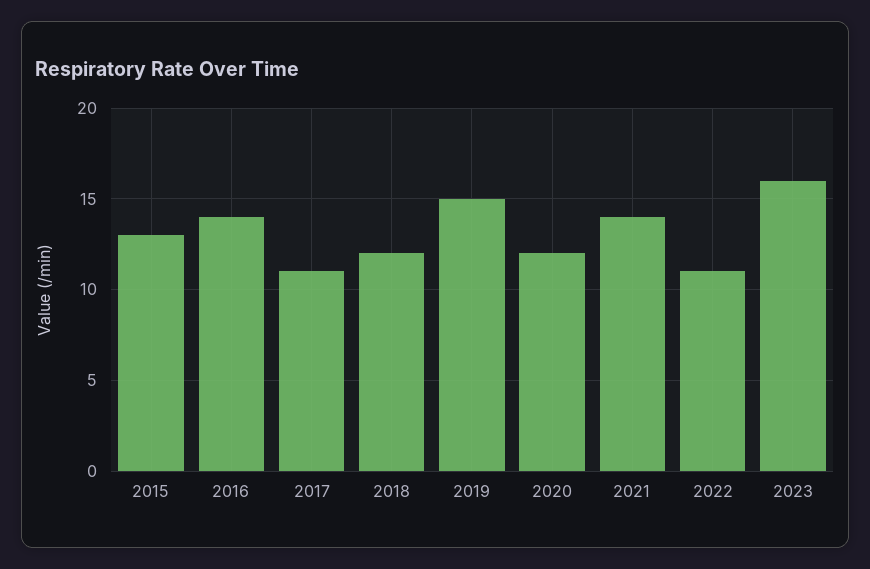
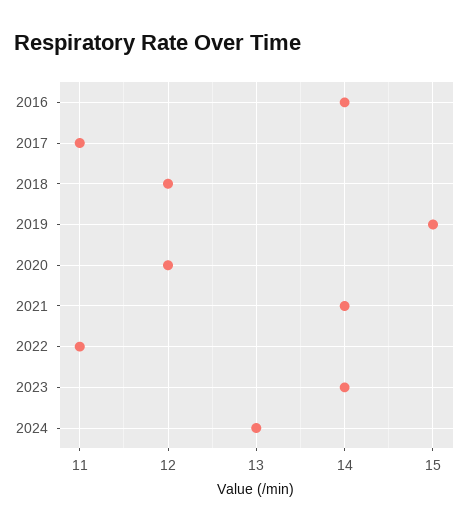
2015: 13 -> none
2023: 16 -> 14
2024: none -> 13

